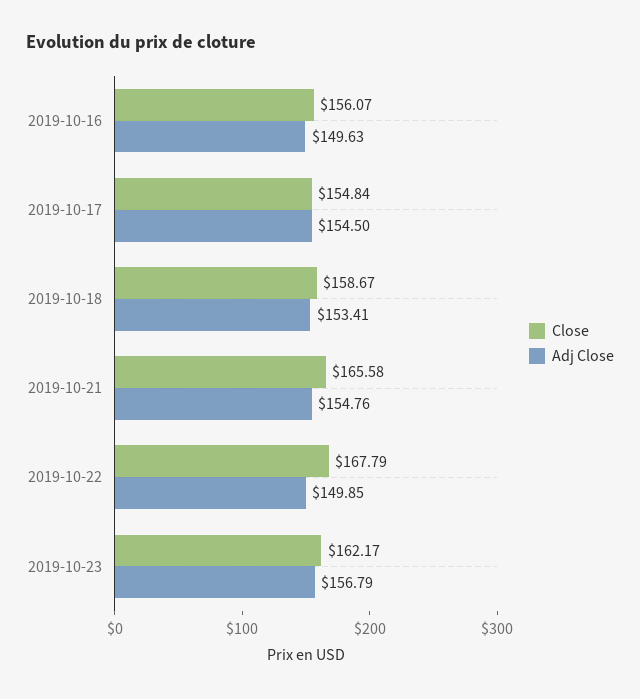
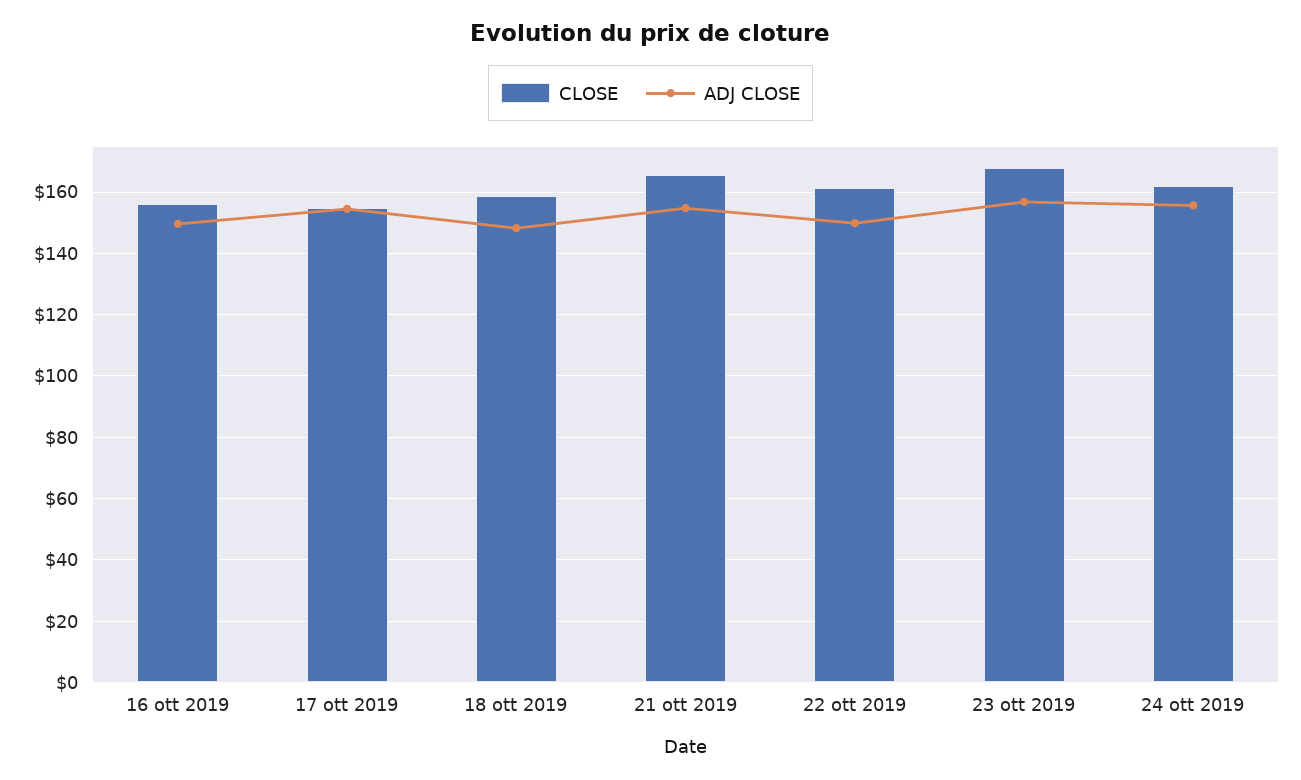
Adj Close, 2019-10-18: 153.41 -> 148
Close, 2019-10-22: 167.79 -> 162
Close, 2019-10-23: 162.17 -> 168
Close, 24 ott 2019: none -> 162
Adj Close, 24 ott 2019: none -> 156

